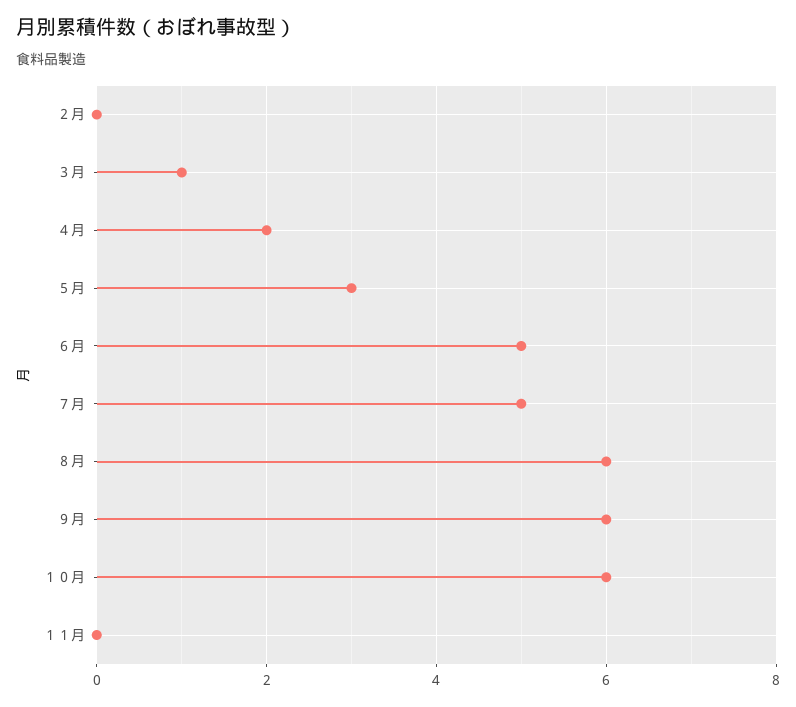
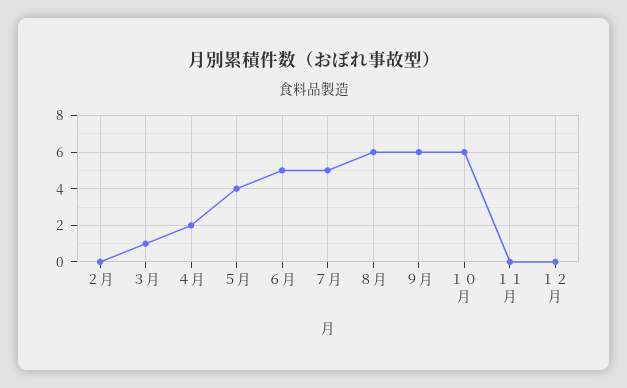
５月: 3 -> 4
１２月: none -> 0

